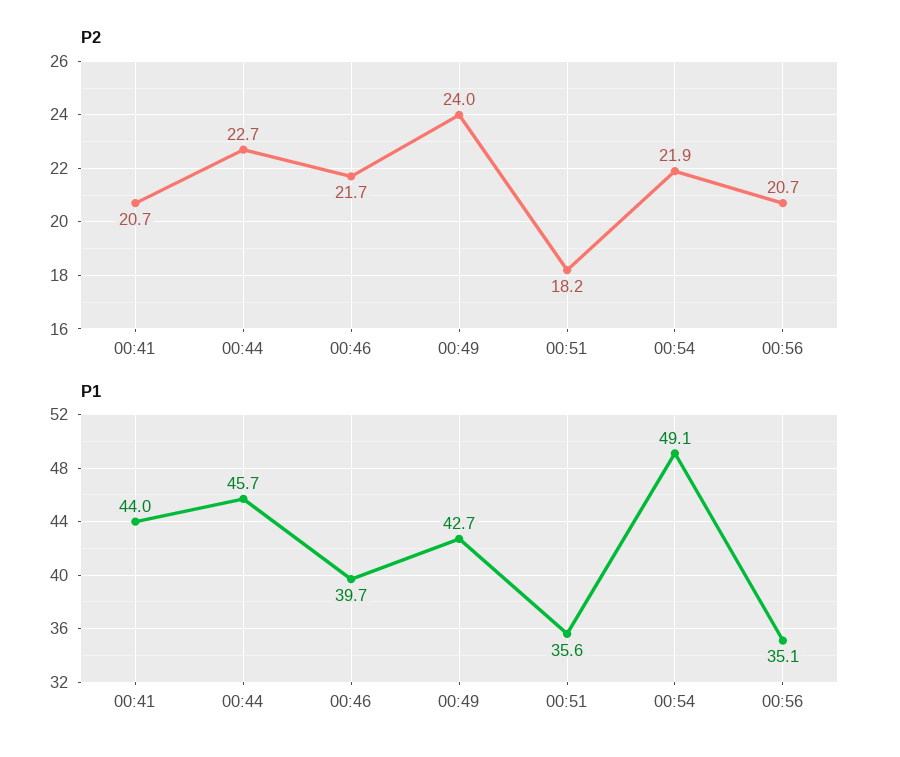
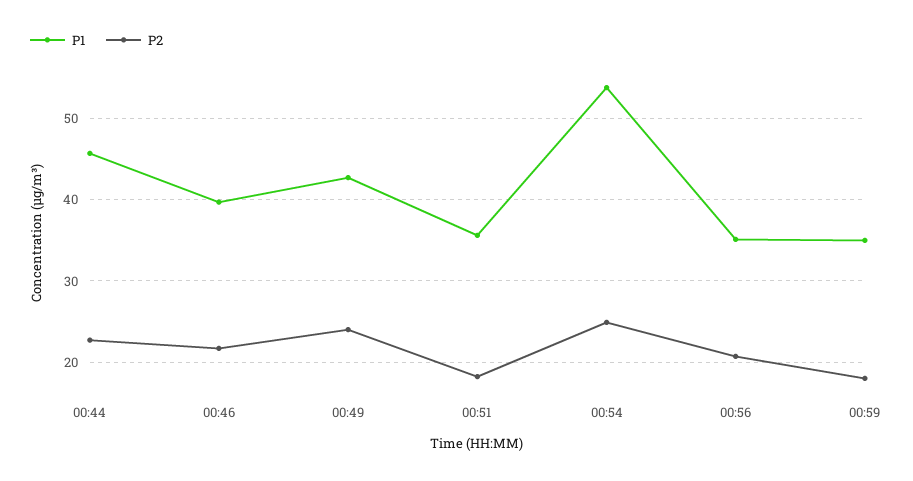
P2, 00:41: 20.7 -> none
P2, 00:54: 21.9 -> 25
P1, 00:41: 44 -> none
P1, 00:54: 49.1 -> 54
P1, 00:59: none -> 35
P2, 00:59: none -> 18

